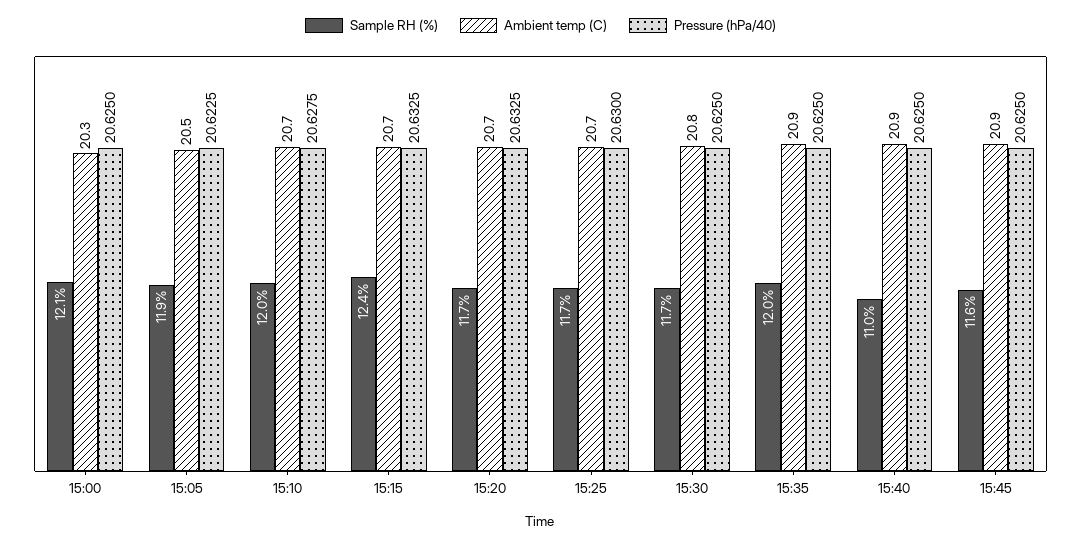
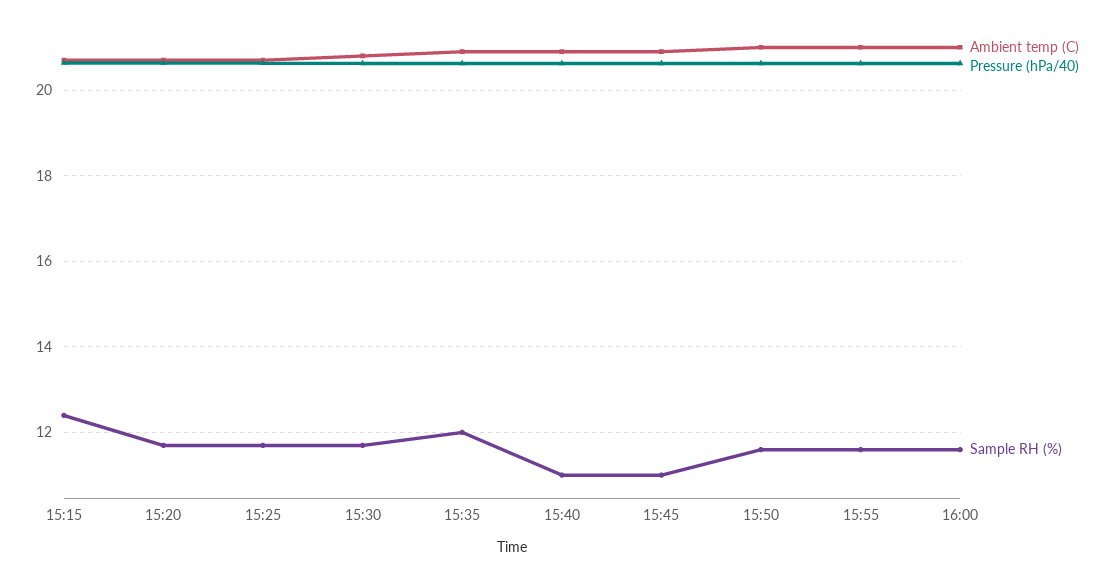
Sample RH (%), 15:00: 12.1 -> none
Ambient temp (C), 15:00: 20.3 -> none
Pressure (hPa/40), 15:00: 20.625 -> none
Sample RH (%), 15:05: 11.9 -> none
Ambient temp (C), 15:05: 20.5 -> none
Pressure (hPa/40), 15:05: 20.6225 -> none
Sample RH (%), 15:10: 12 -> none
Ambient temp (C), 15:10: 20.7 -> none
Pressure (hPa/40), 15:10: 20.6275 -> none
Sample RH (%), 15:45: 11.6 -> 11
Ambient temp (C), 15:50: none -> 21
Pressure (hPa/40), 15:50: none -> 20.6
Sample RH (%), 15:50: none -> 11.6
Ambient temp (C), 15:55: none -> 21
Pressure (hPa/40), 15:55: none -> 20.6
Sample RH (%), 15:55: none -> 11.6
Ambient temp (C), 16:00: none -> 21
Pressure (hPa/40), 16:00: none -> 20.6
Sample RH (%), 16:00: none -> 11.6

